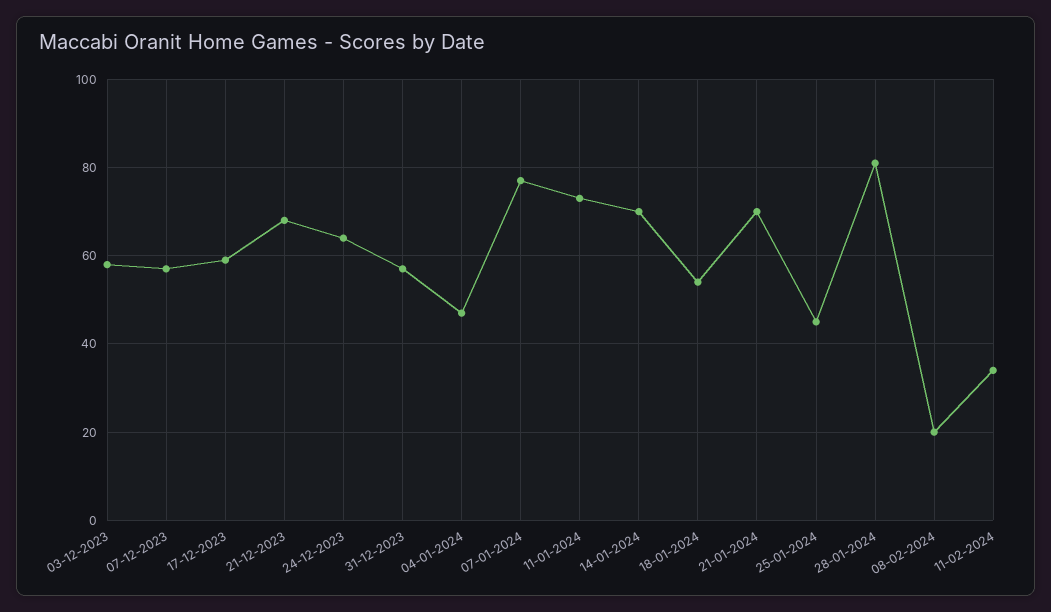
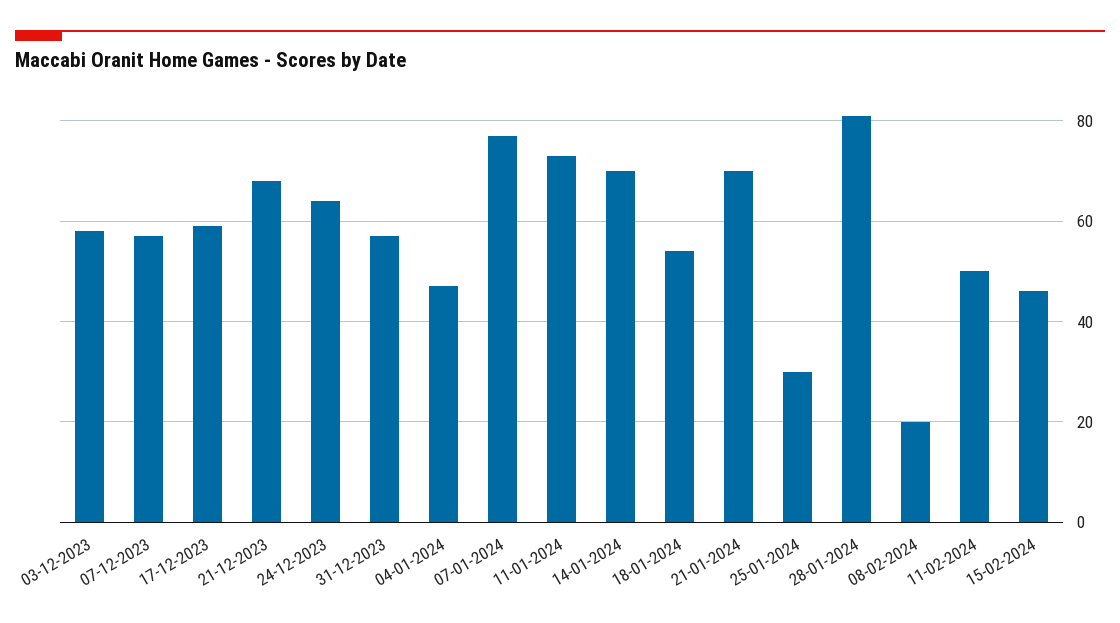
25-01-2024: 45 -> 30
11-02-2024: 35 -> 50
15-02-2024: none -> 45

